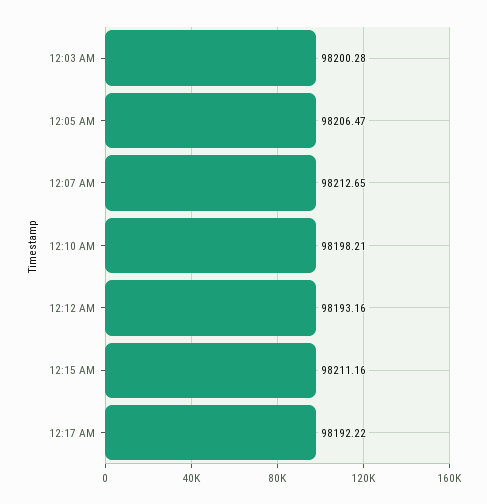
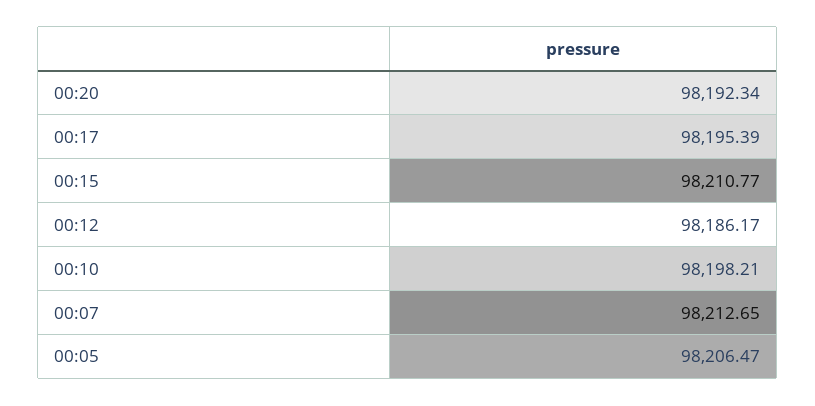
12:03 AM: 98200.28 -> none
12:12 AM: 98193.16 -> 98186.17
12:15 AM: 98211.16 -> 98210.77
12:17 AM: 98192.22 -> 98195.39
00:20: none -> 98192.34

